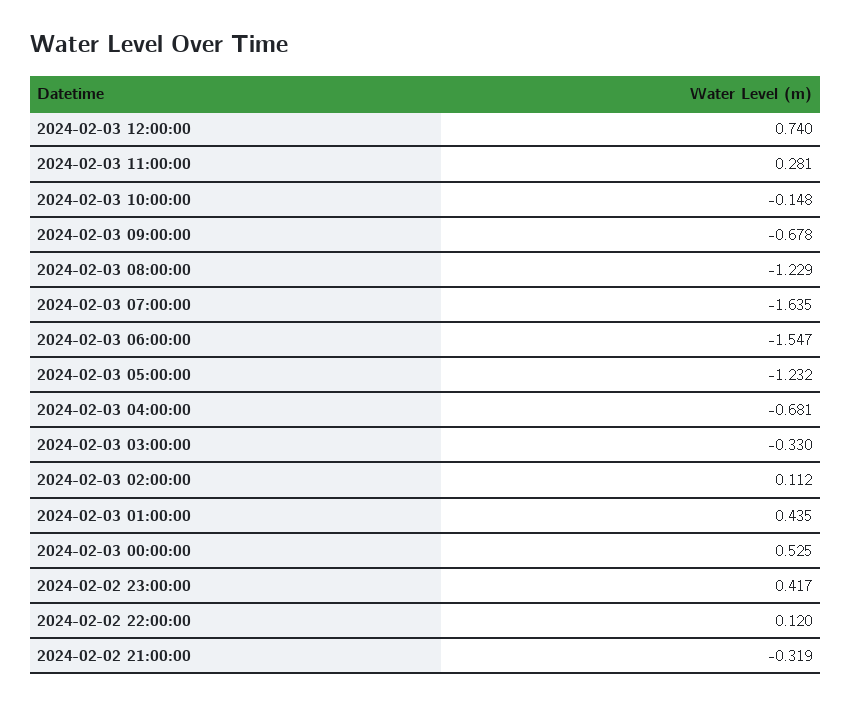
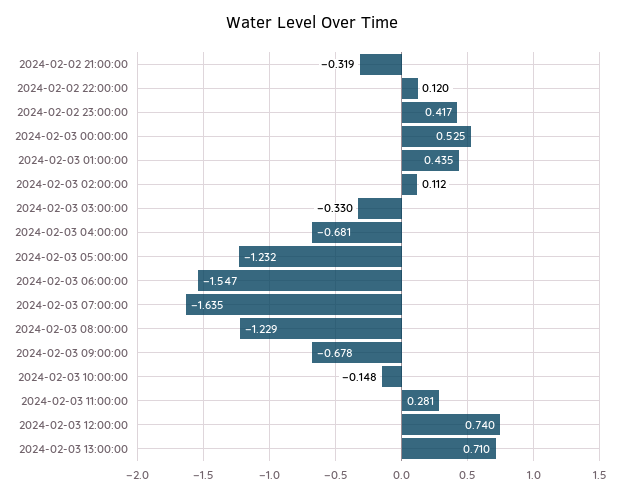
2024-02-03 13:00:00: none -> 0.71

